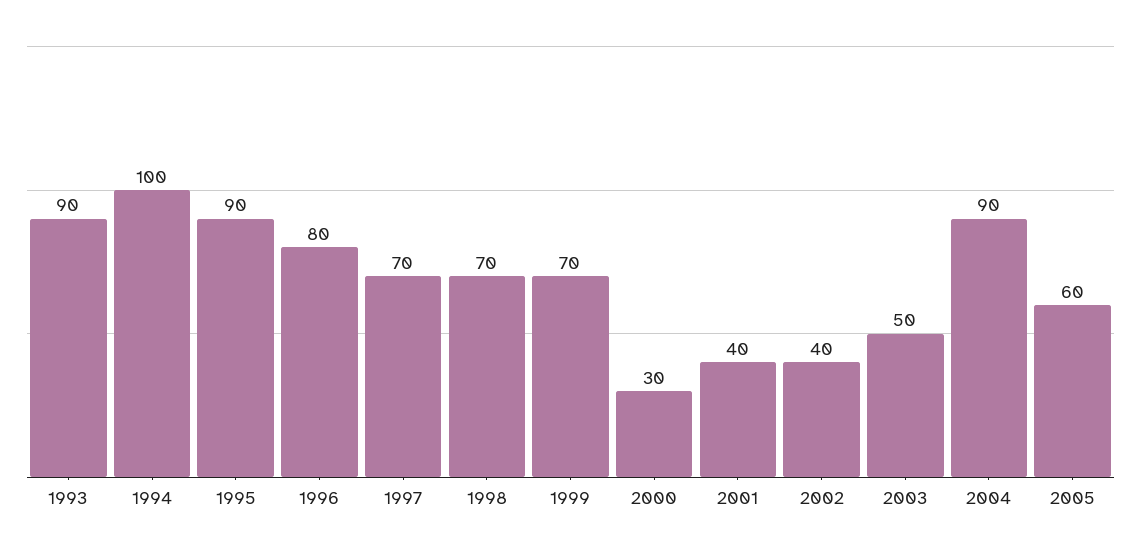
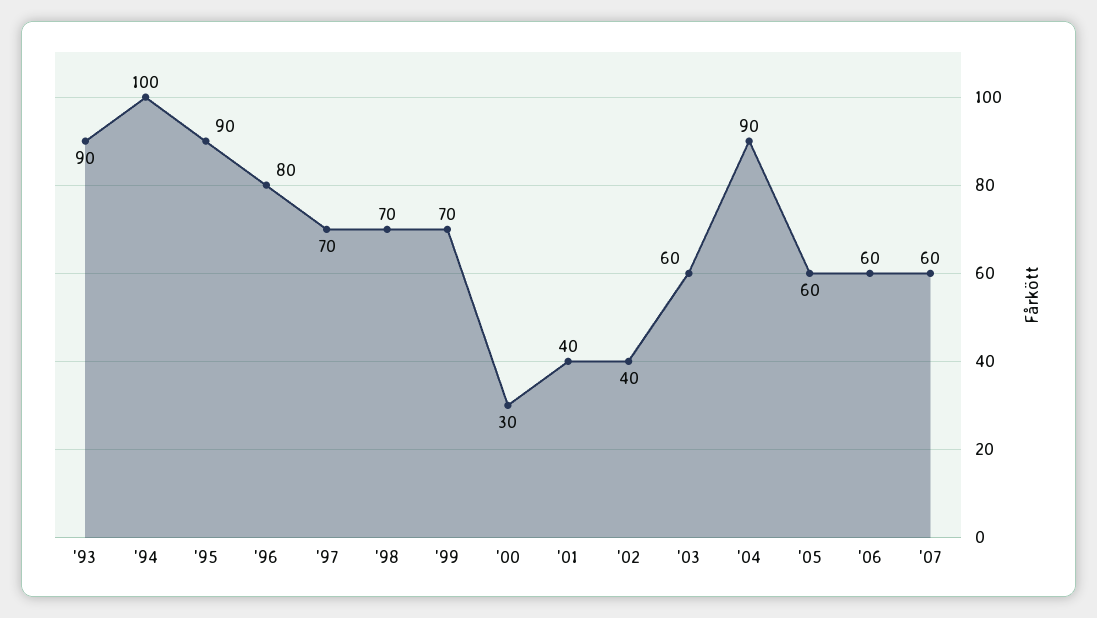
2003: 50 -> 60
'06: none -> 60
'07: none -> 60

